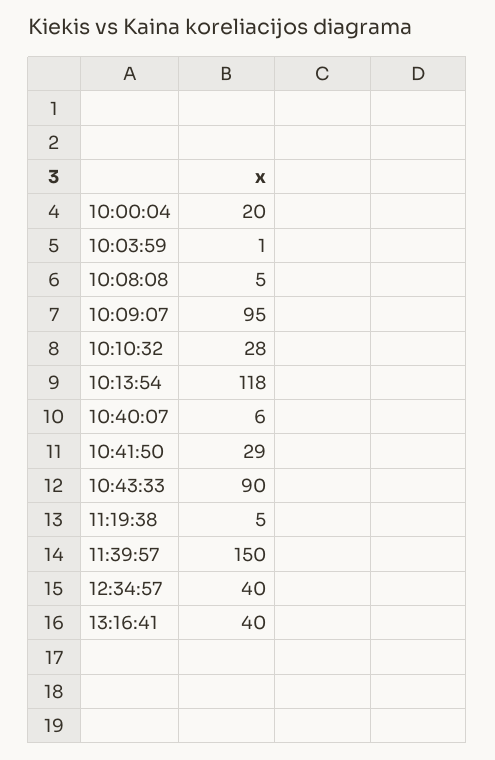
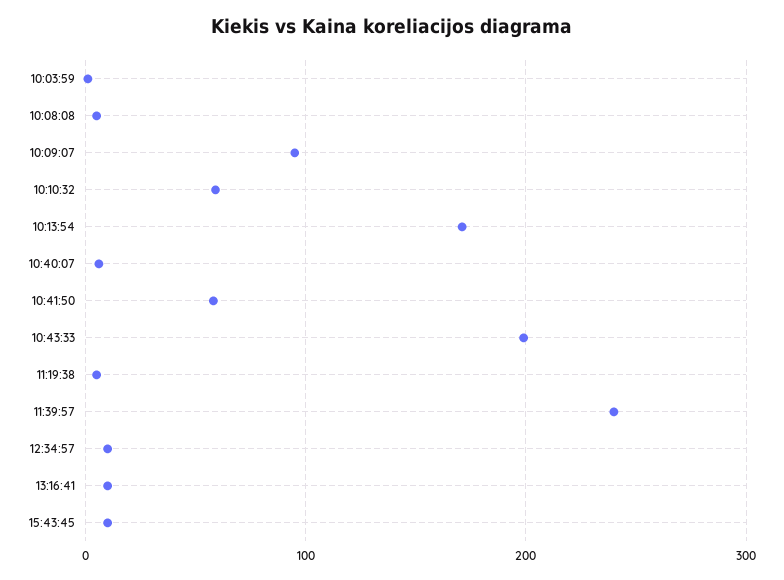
10:00:04: 20 -> none
10:10:32: 28 -> 60
10:13:54: 118 -> 170
10:41:50: 29 -> 60
10:43:33: 90 -> 200
11:39:57: 150 -> 240
12:34:57: 40 -> 10
13:16:41: 40 -> 10
15:43:45: none -> 10

